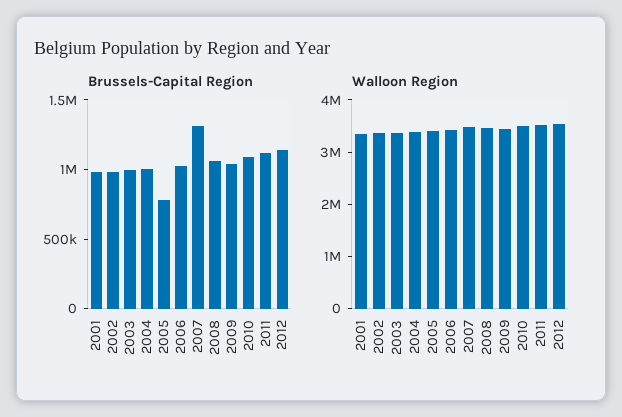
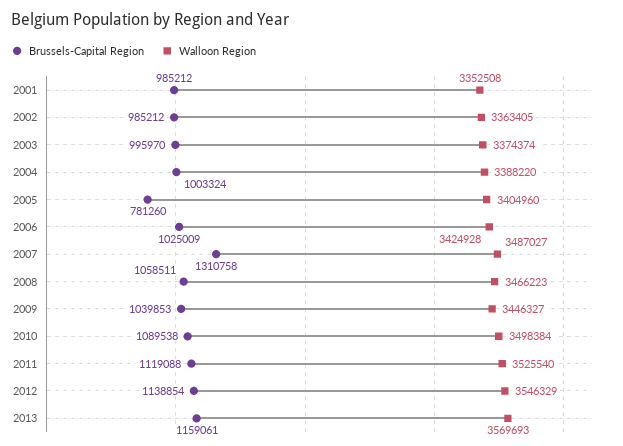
Brussels-Capital Region, 2013: none -> 1159061
Walloon Region, 2013: none -> 3569693

